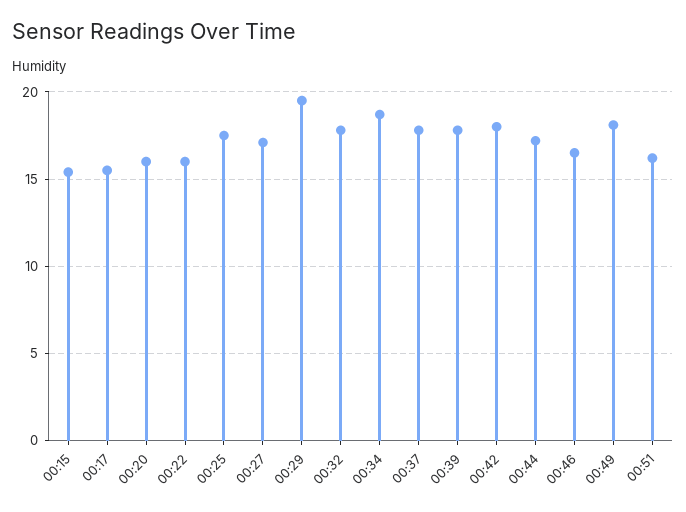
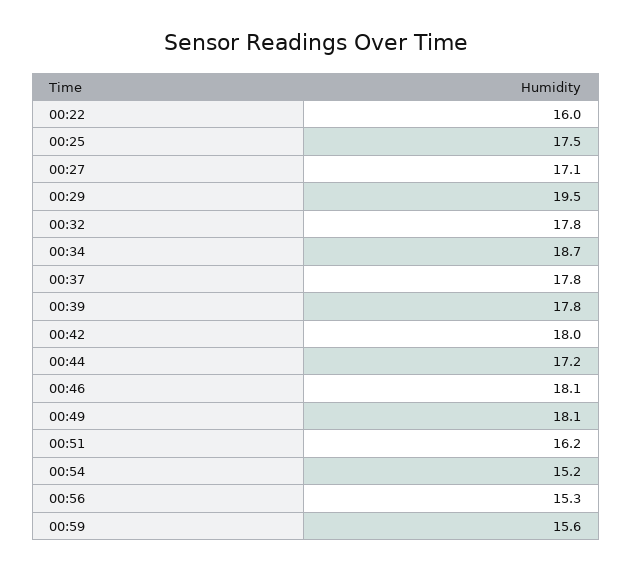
00:15: 15.5 -> none
00:17: 15.5 -> none
00:20: 16 -> none
00:46: 16.5 -> 18.1
00:54: none -> 15.2
00:56: none -> 15.3
00:59: none -> 15.6

